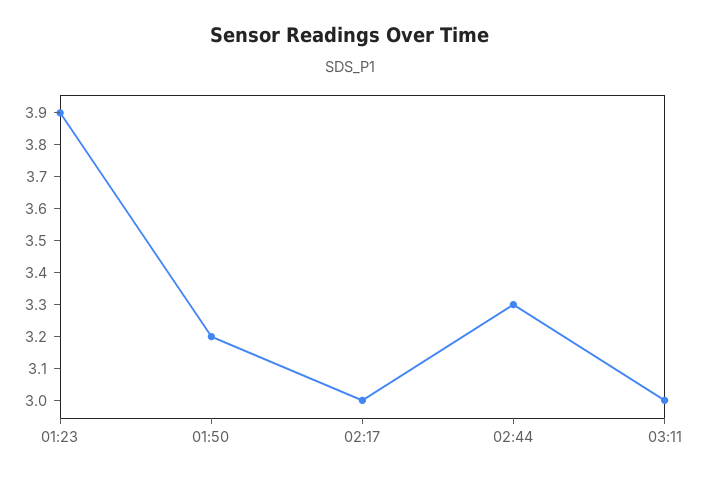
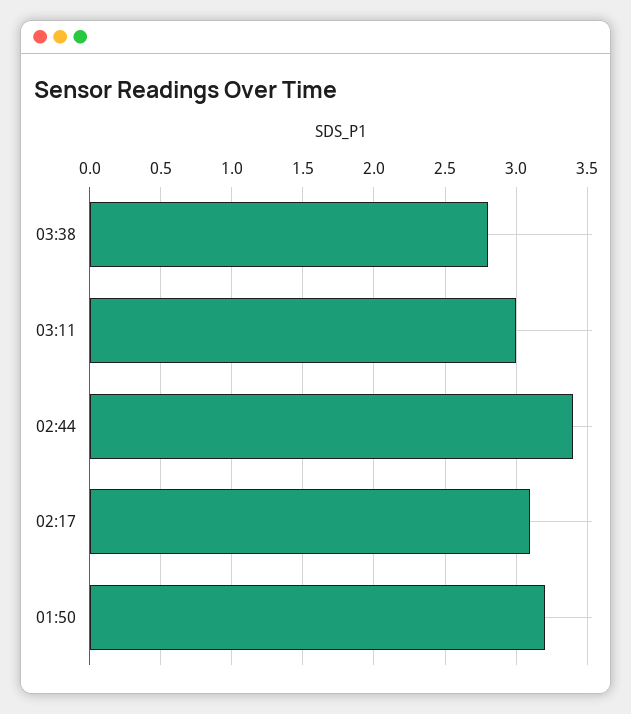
01:23: 3.9 -> none
02:17: 3 -> 3.1
02:44: 3.3 -> 3.4
03:38: none -> 2.8

